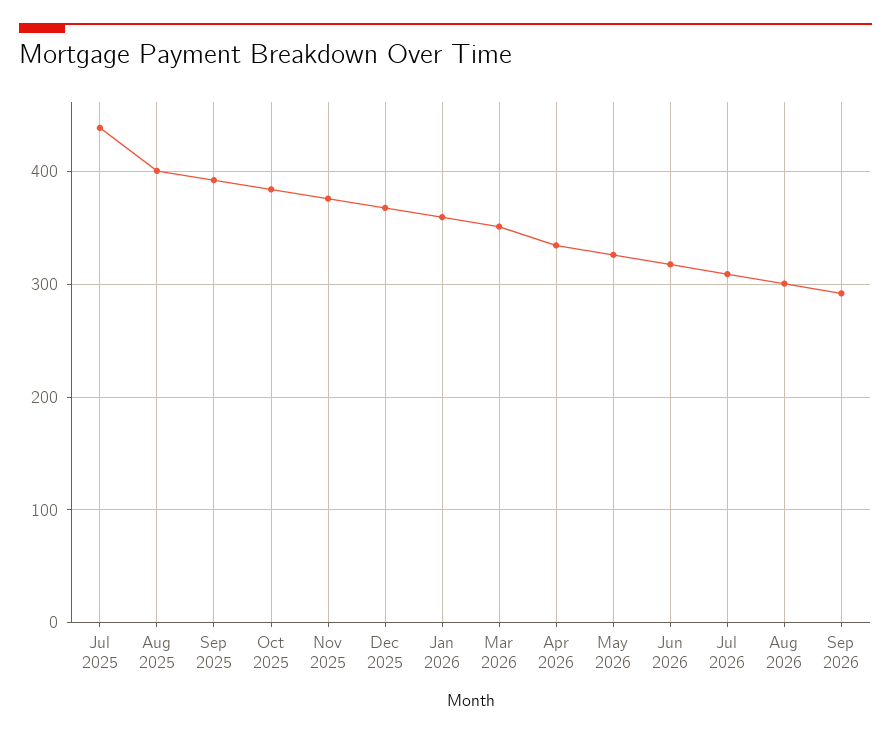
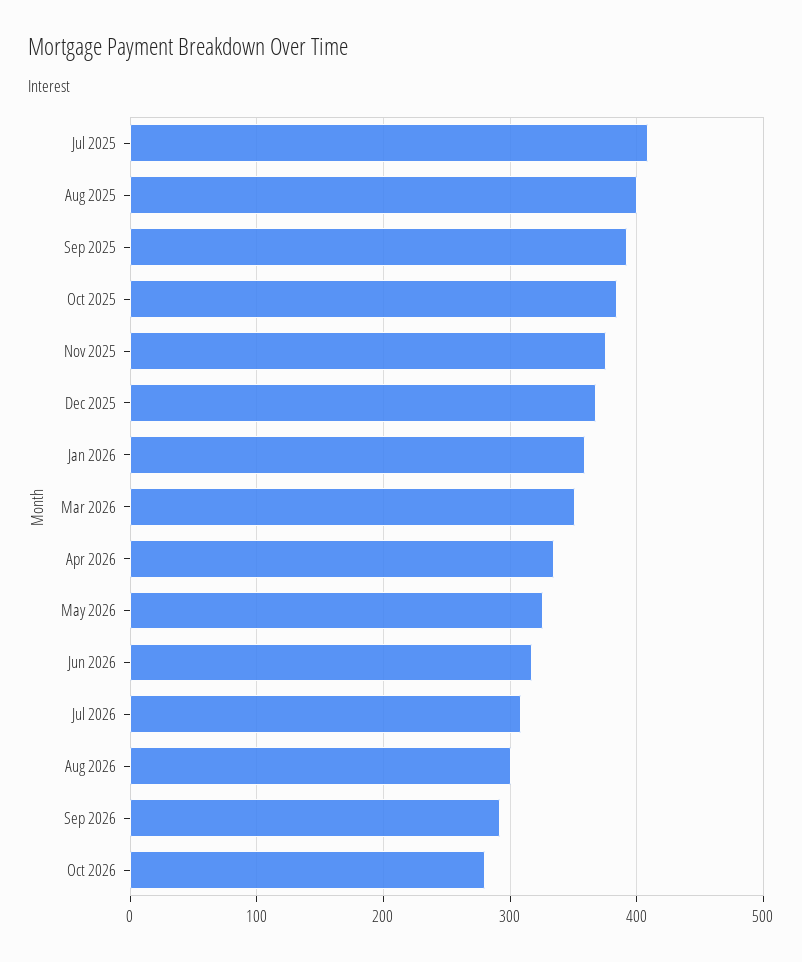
Jul 2025: 440 -> 410
Oct 2026: none -> 280

